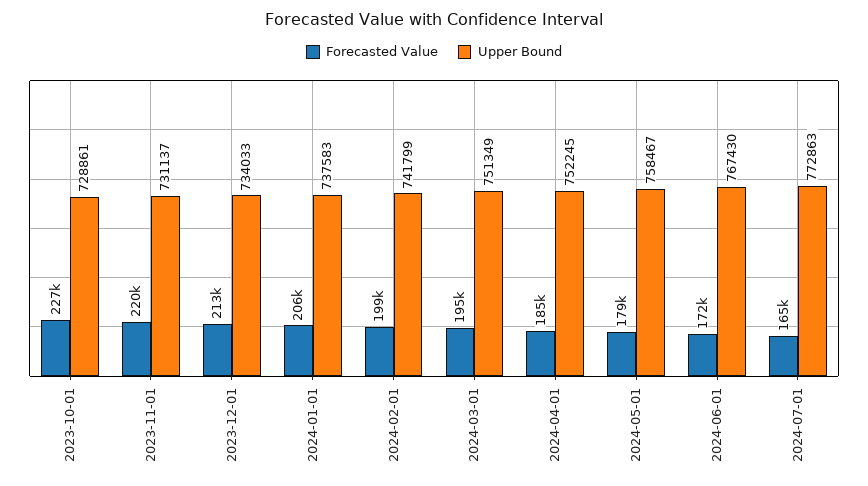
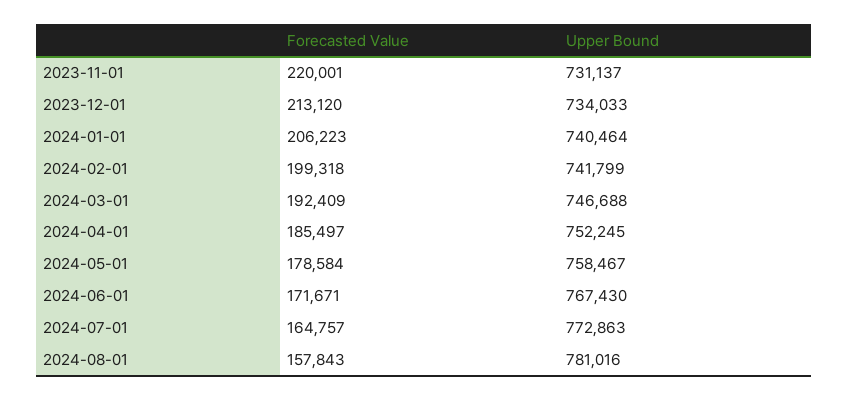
Forecasted Value, 2023-10-01: 227000 -> none
Upper Bound, 2023-10-01: 728861 -> none
Upper Bound, 2024-01-01: 737583 -> 740464
Forecasted Value, 2024-03-01: 195000 -> 192409
Upper Bound, 2024-03-01: 751349 -> 746688
Forecasted Value, 2024-08-01: none -> 157843
Upper Bound, 2024-08-01: none -> 781016

